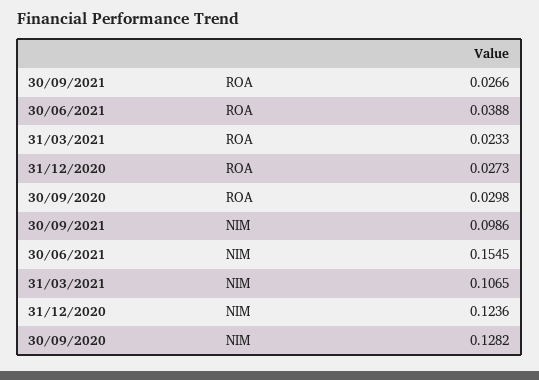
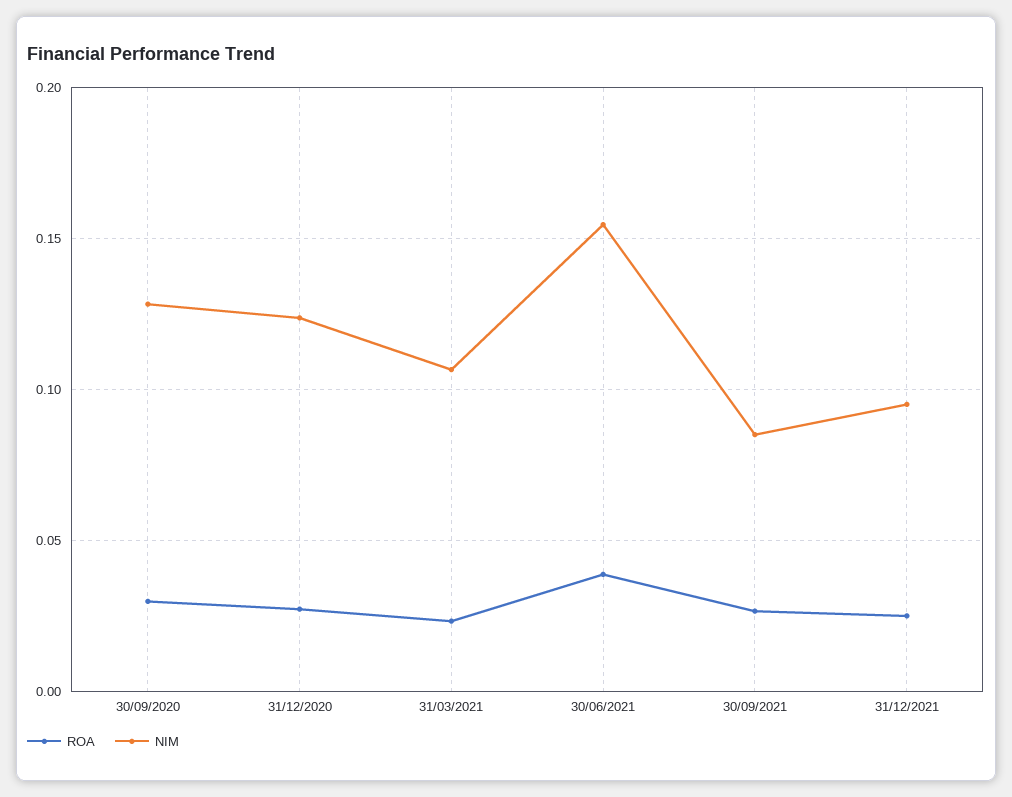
NIM, 30/09/2021: 0.0986 -> 0.085
ROA, 31/12/2021: none -> 0.025
NIM, 31/12/2021: none -> 0.095

